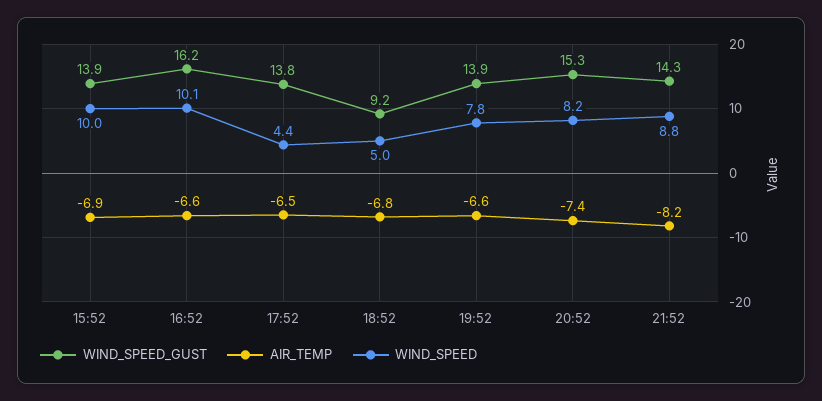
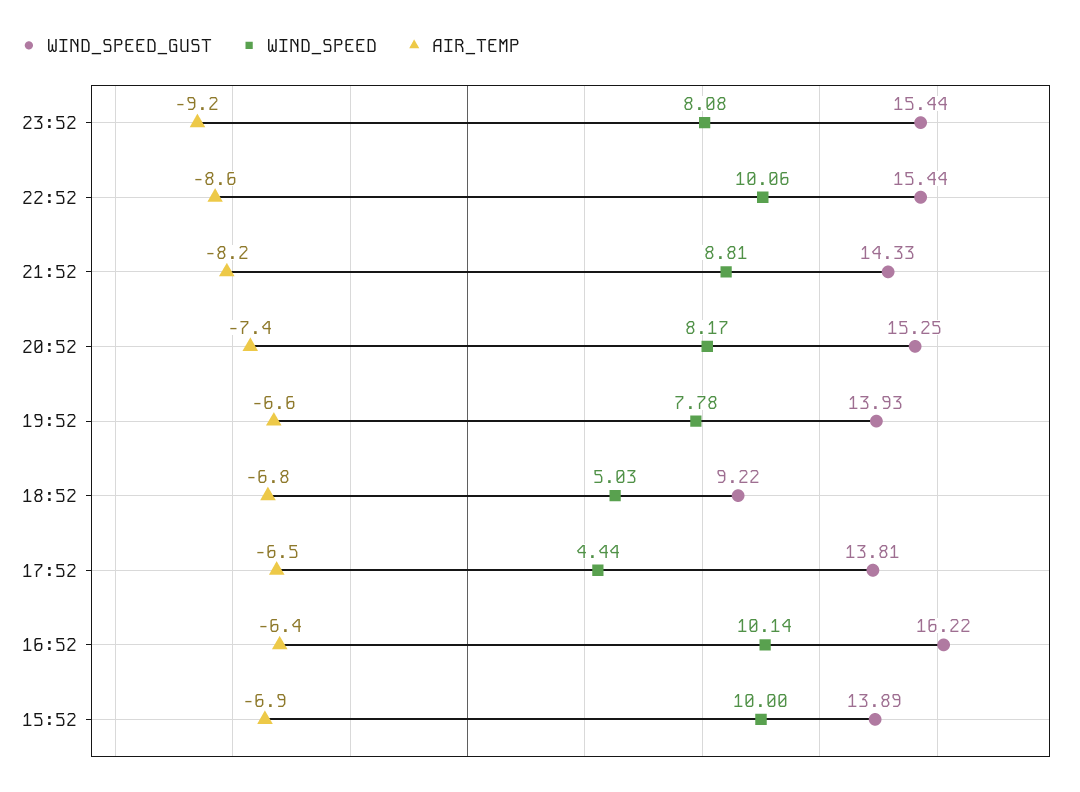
AIR_TEMP, 16:52: -6.6 -> -6.4
WIND_SPEED_GUST, 23:52: none -> 15.44
WIND_SPEED, 23:52: none -> 8.08
AIR_TEMP, 23:52: none -> -9.2
WIND_SPEED_GUST, 22:52: none -> 15.44
WIND_SPEED, 22:52: none -> 10.06
AIR_TEMP, 22:52: none -> -8.6

